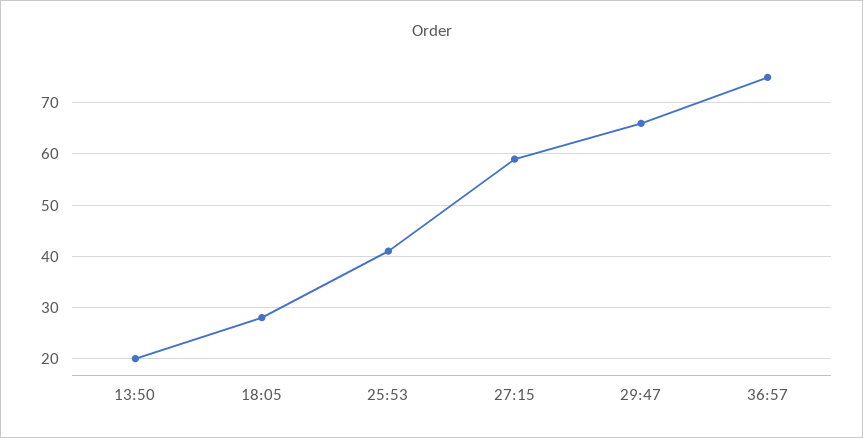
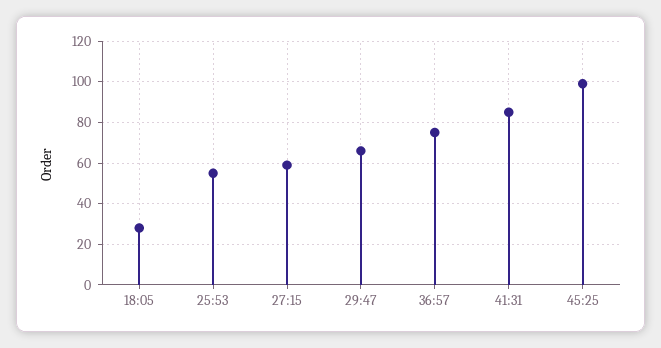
13:50: 20 -> none
25:53: 40 -> 55
41:31: none -> 85
45:25: none -> 100

